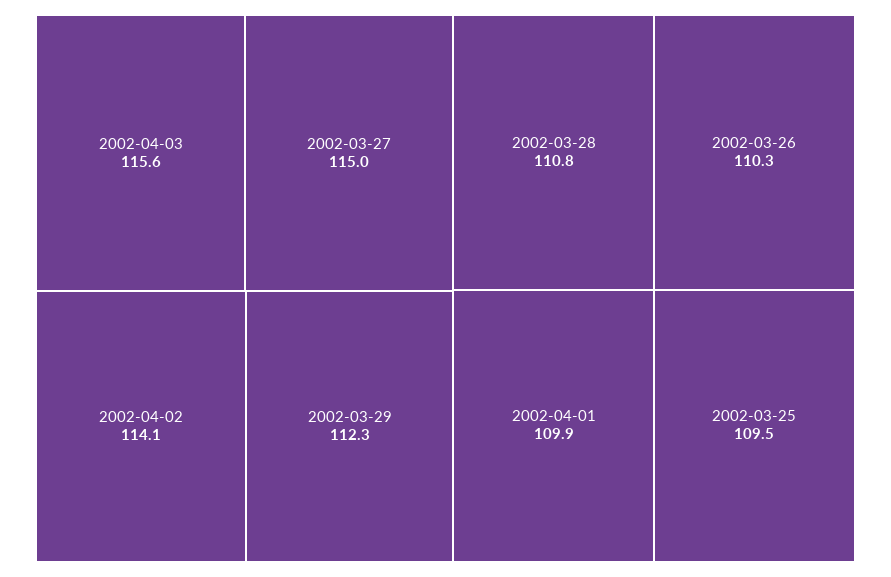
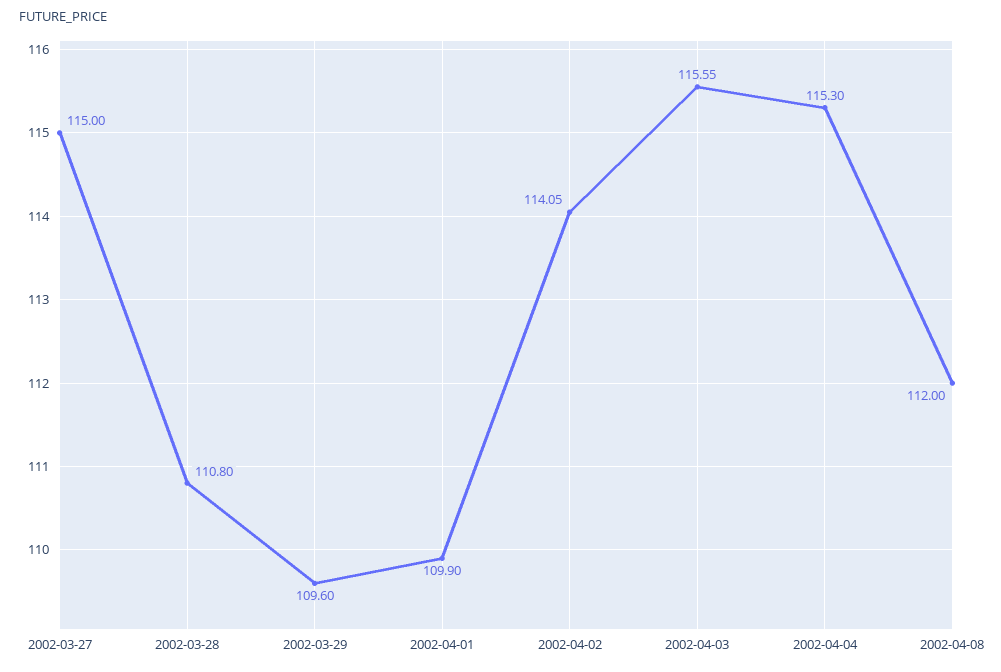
2002-03-29: 112.3 -> 109.6
2002-03-26: 110.3 -> none
2002-03-25: 109.5 -> none
2002-04-04: none -> 115.3
2002-04-08: none -> 112

